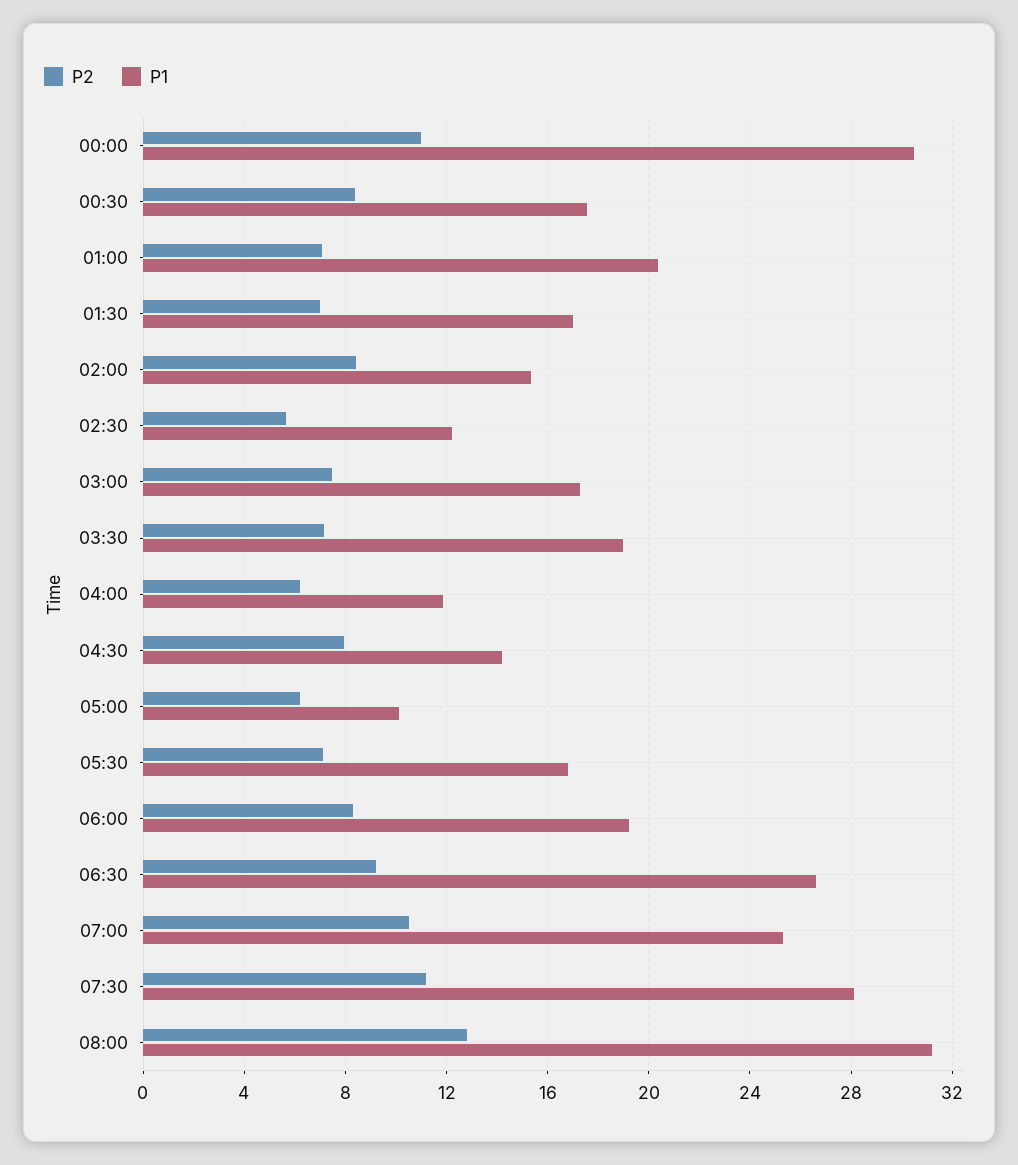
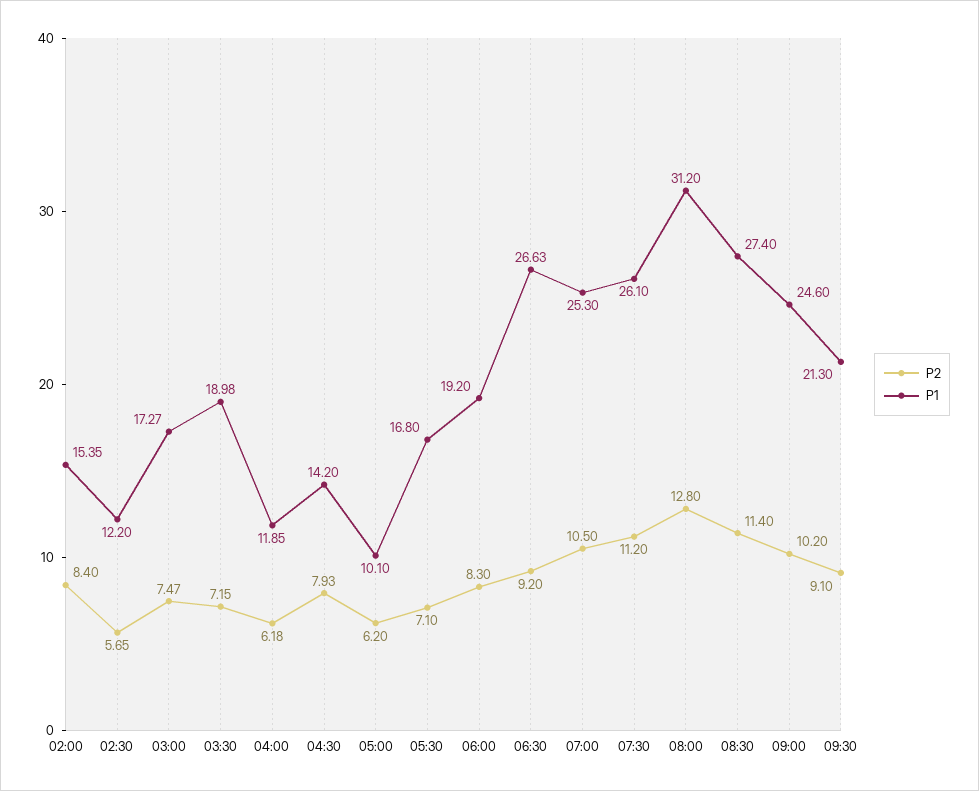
P2, 00:00: 11 -> none
P1, 00:00: 30.5 -> none
P2, 00:30: 8.5 -> none
P1, 00:30: 17.5 -> none
P2, 01:00: 7 -> none
P1, 01:00: 20.5 -> none
P2, 01:30: 7 -> none
P1, 01:30: 17 -> none
P1, 07:30: 28 -> 26.1
P2, 08:30: none -> 11.4
P1, 08:30: none -> 27.4
P2, 09:00: none -> 10.2
P1, 09:00: none -> 24.6
P2, 09:30: none -> 9.1
P1, 09:30: none -> 21.3

